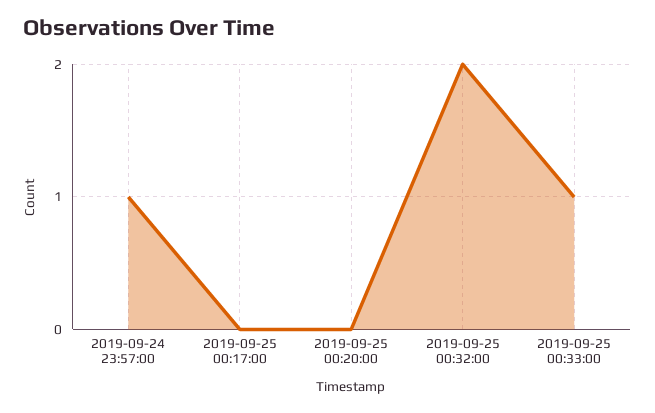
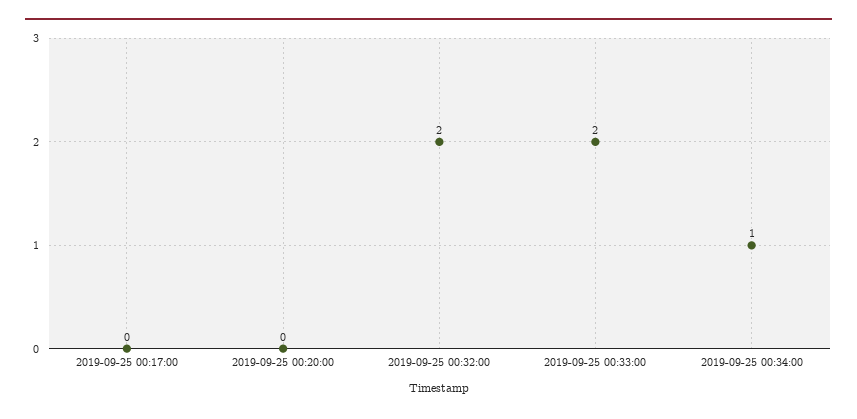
2019-09-24 23:57:00: 1 -> none
2019-09-25 00:33:00: 1 -> 2
2019-09-25 00:34:00: none -> 1

